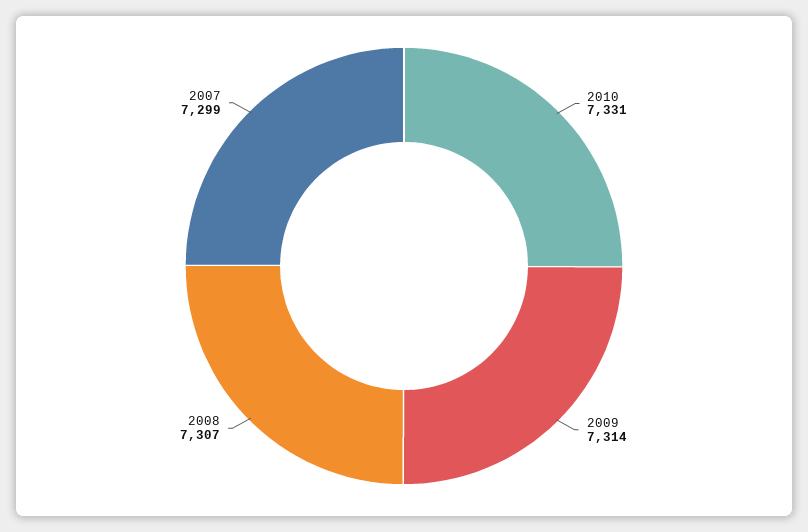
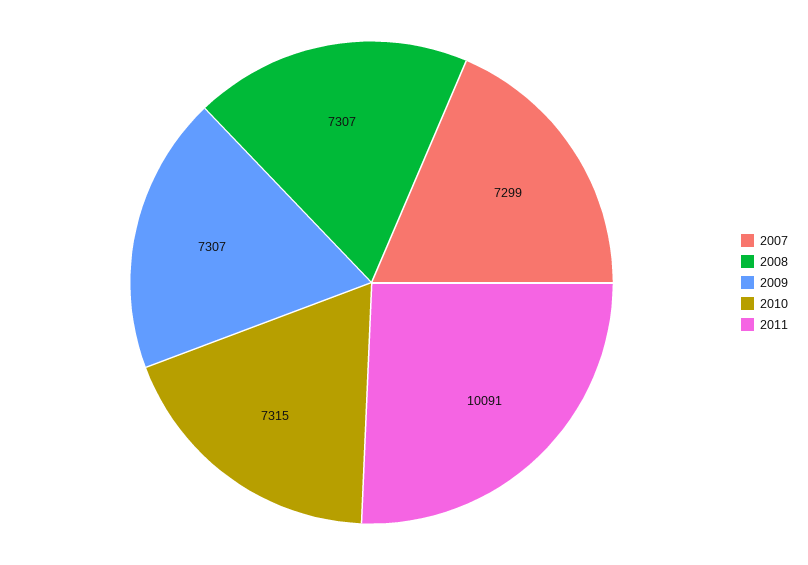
2010: 7331 -> 7315
2009: 7314 -> 7307
2011: none -> 10091

